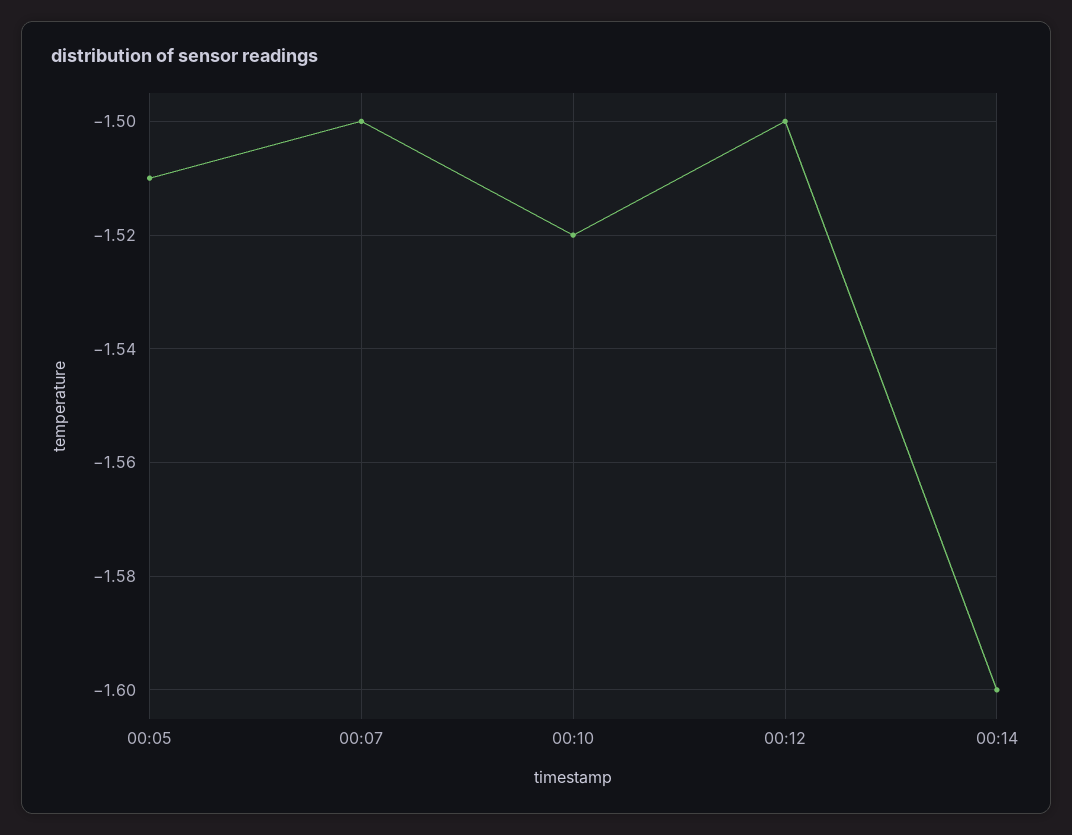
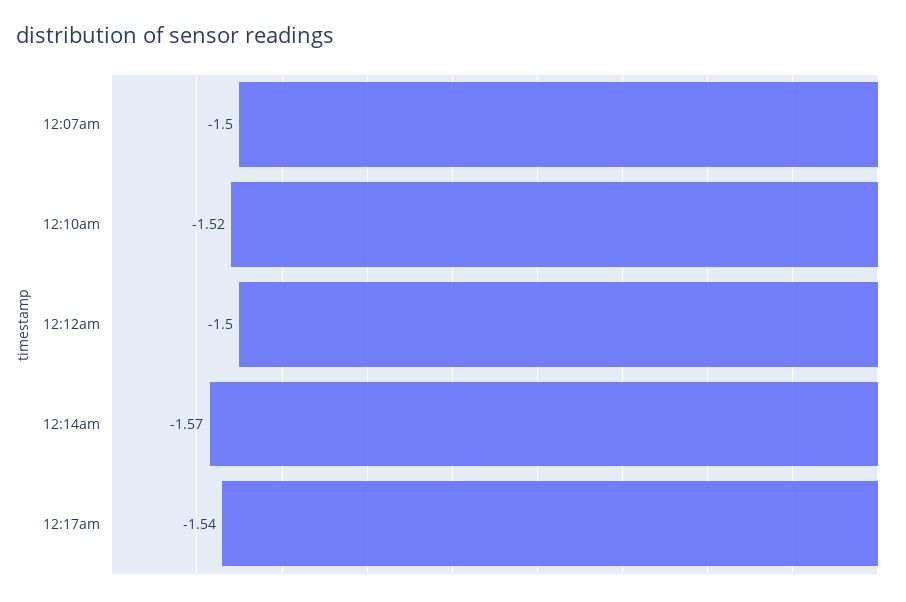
00:05: -1.51 -> none
00:14: -1.6 -> -1.57
12:17am: none -> -1.54

